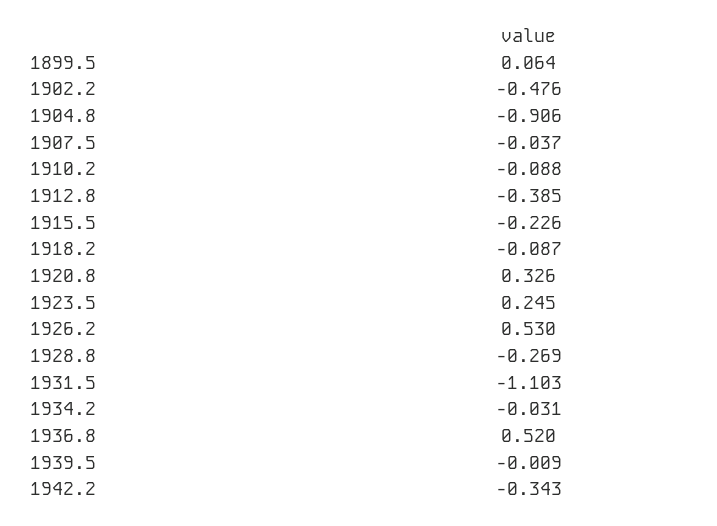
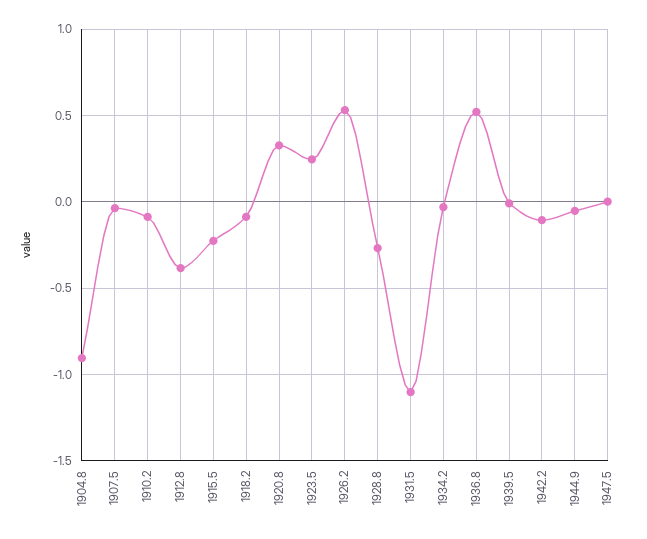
1899.5: 0.064 -> none
1902.2: -0.476 -> none
1942.2: -0.343 -> -0.1
1944.9: none -> -0.05
1947.5: none -> 0

